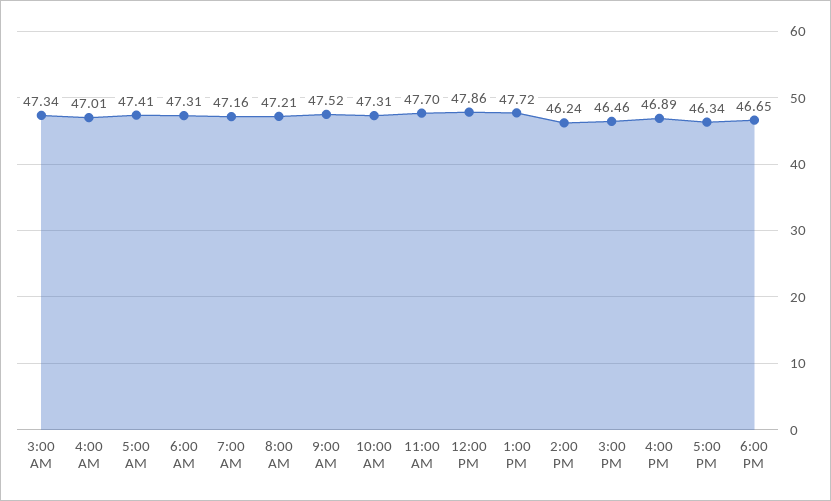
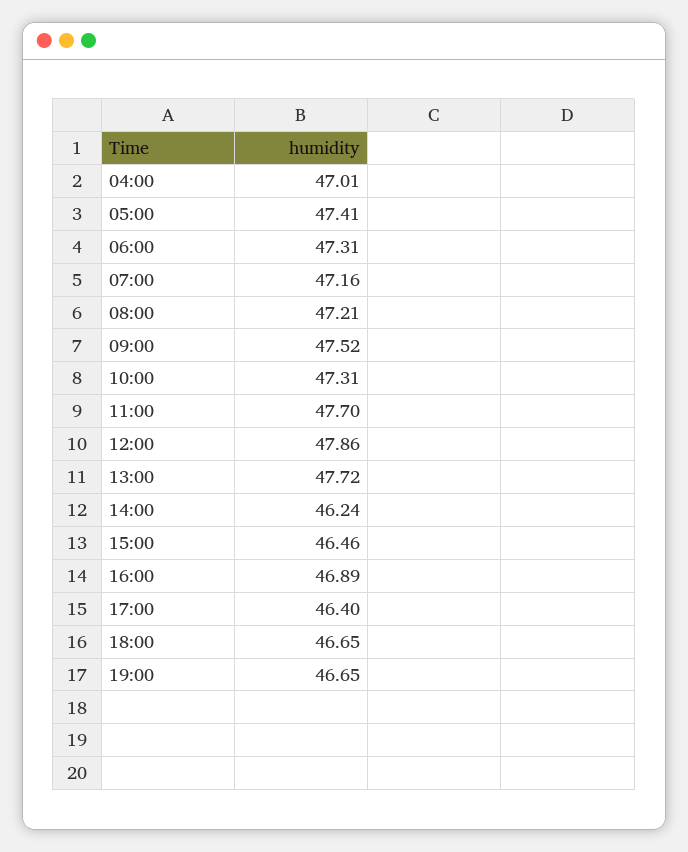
3:00 AM: 47.34 -> none
5:00 PM: 46.34 -> 46.4
19:00: none -> 46.65

